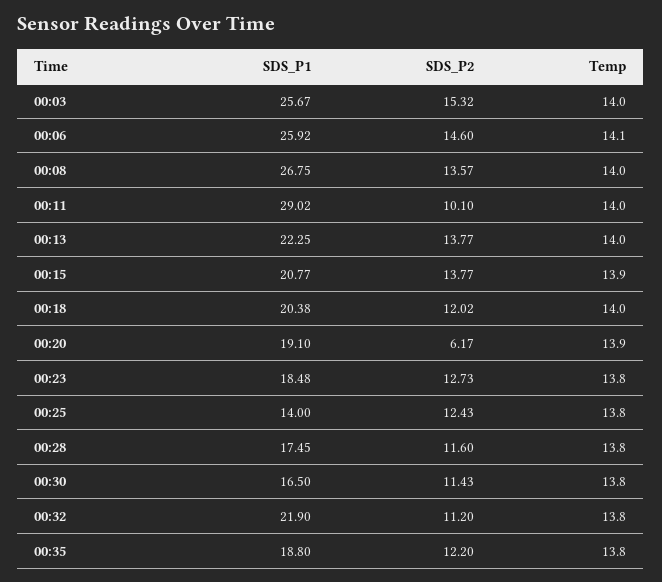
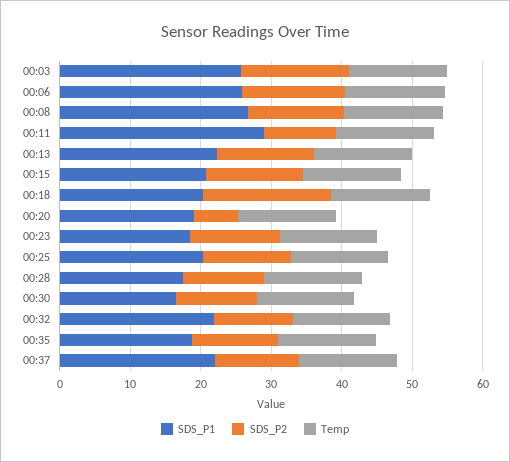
SDS_P2, 00:18: 12.02 -> 18
SDS_P1, 00:25: 14 -> 20
SDS_P1, 00:37: none -> 22
SDS_P2, 00:37: none -> 12
Temp, 00:37: none -> 14

